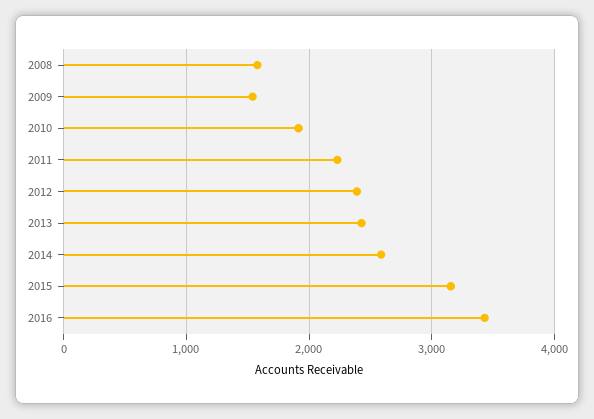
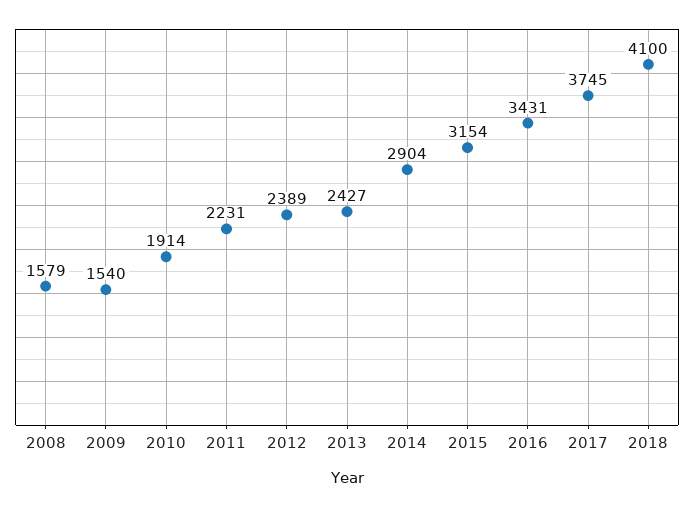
2014: 2600 -> 2904
2017: none -> 3745
2018: none -> 4100

